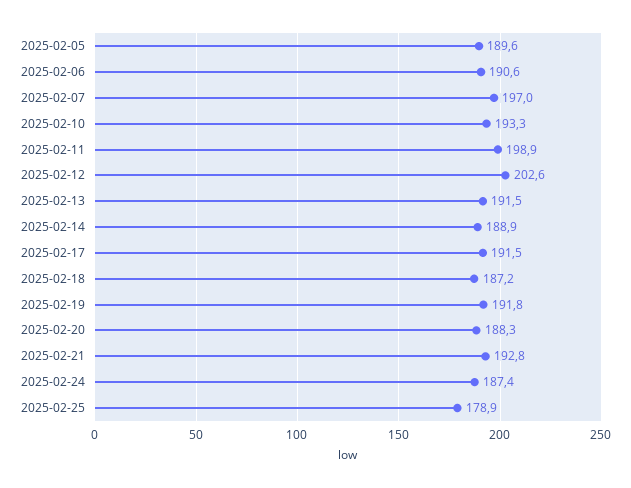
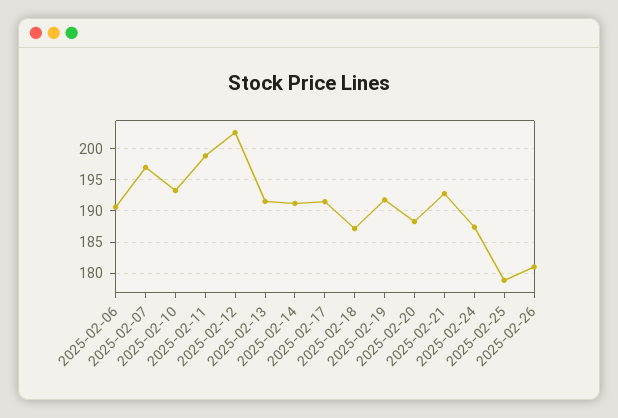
2025-02-05: 189.6 -> none
2025-02-14: 188.9 -> 191
2025-02-26: none -> 181

